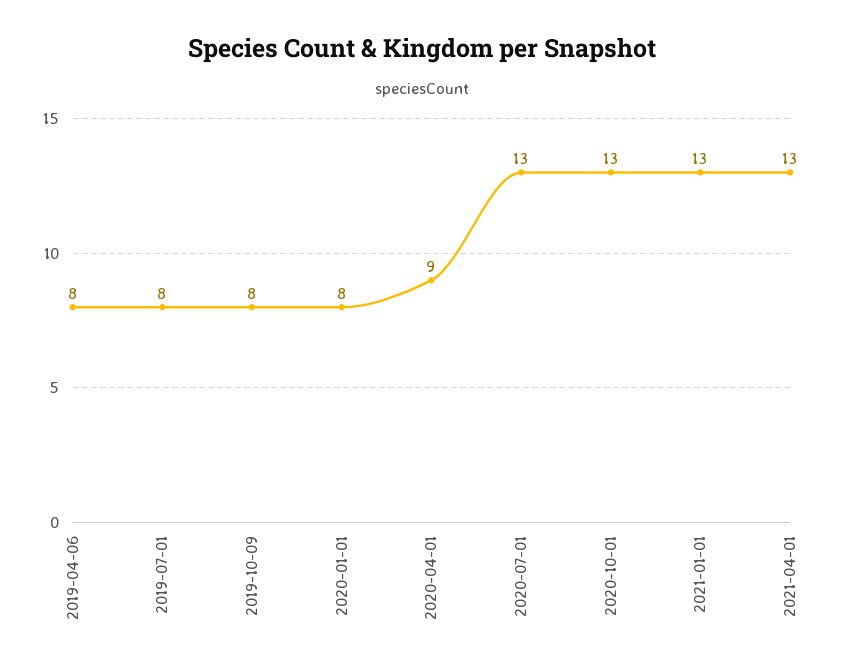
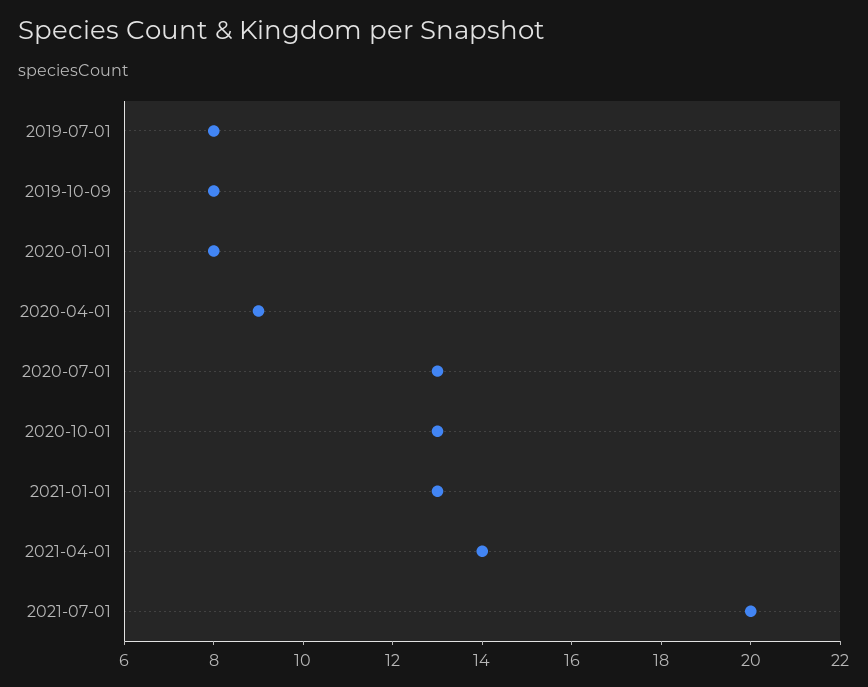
2019-04-06: 8 -> none
2021-04-01: 13 -> 14
2021-07-01: none -> 20

